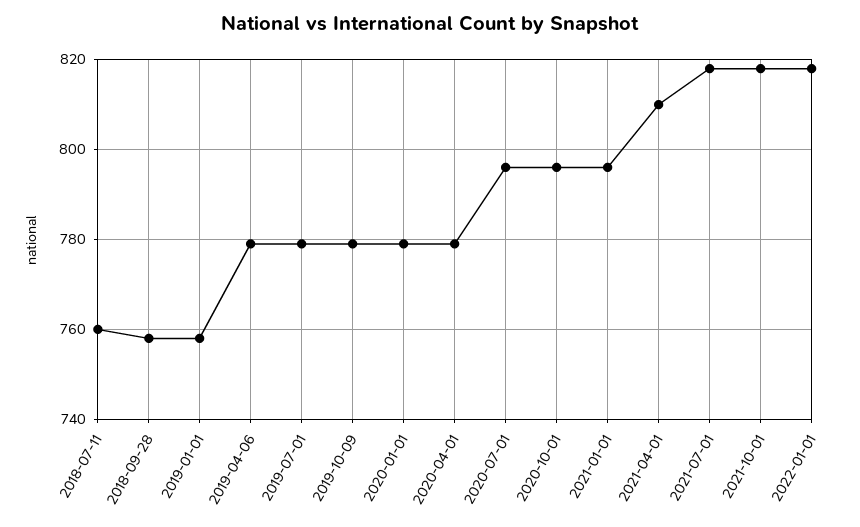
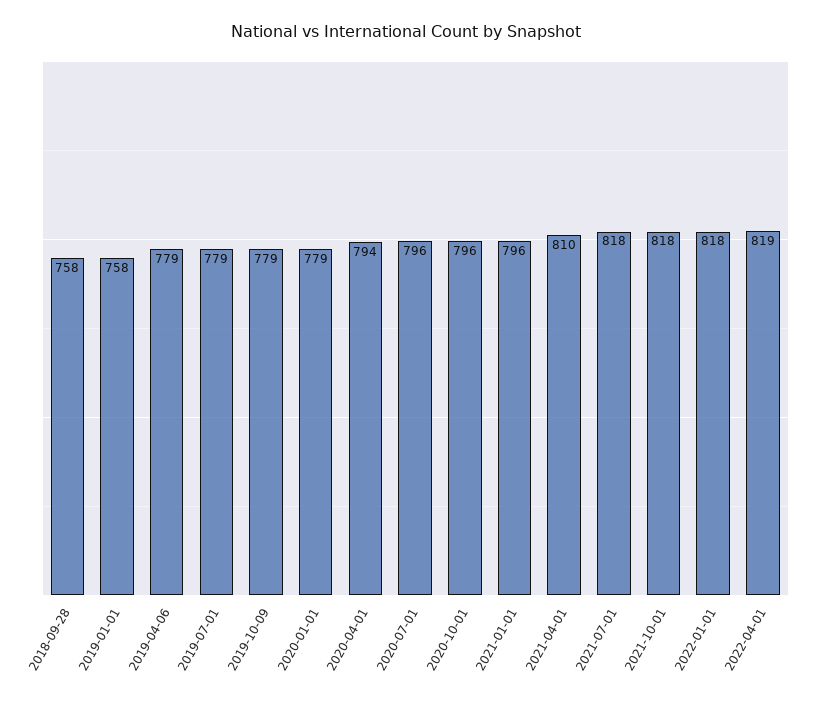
2018-07-11: 760 -> none
2020-04-01: 780 -> 794
2022-04-01: none -> 819

